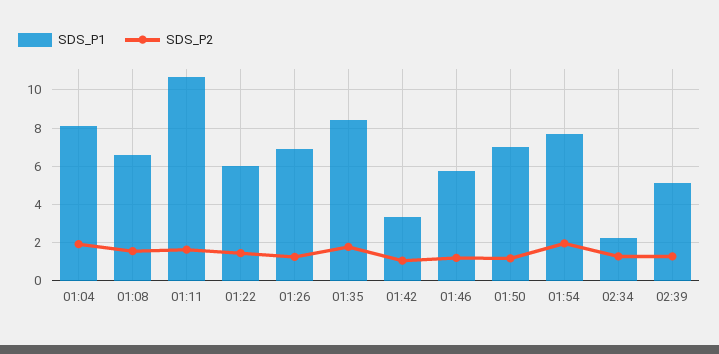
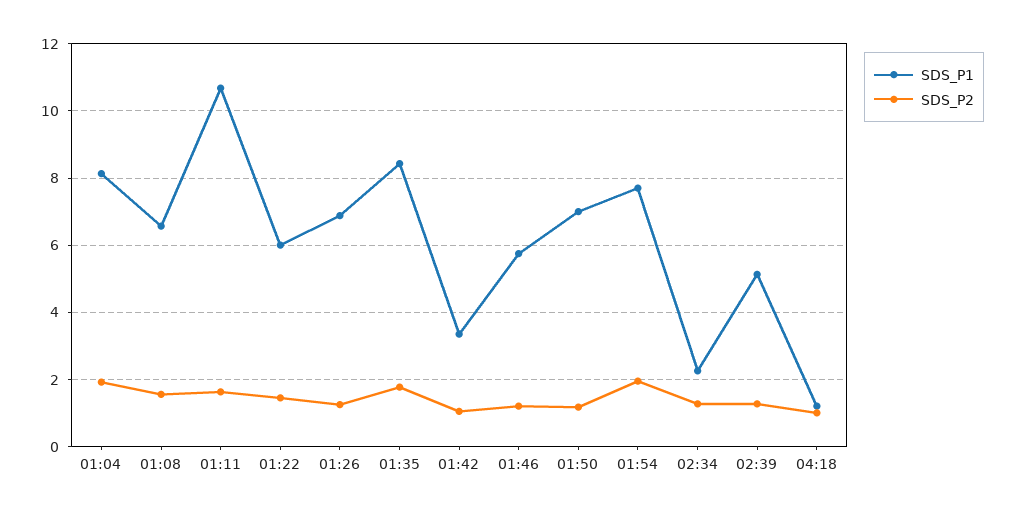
SDS_P1, 04:18: none -> 1.2
SDS_P2, 04:18: none -> 1

